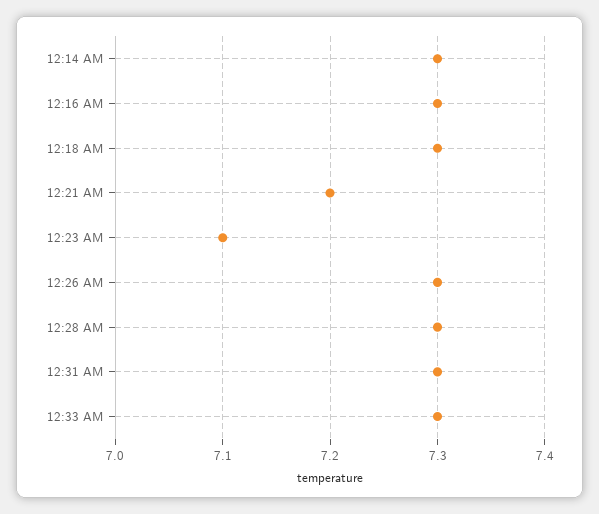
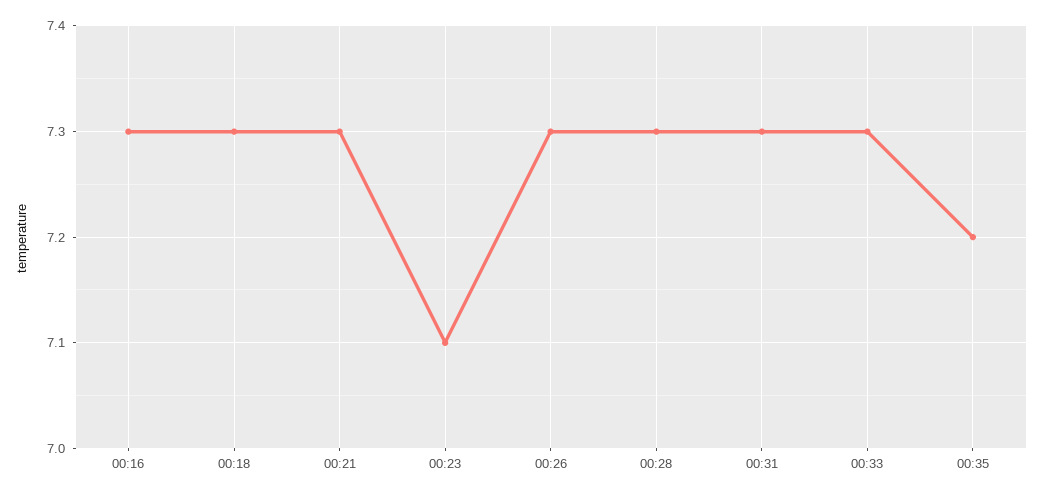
12:14 AM: 7.3 -> none
12:21 AM: 7.2 -> 7.3
00:35: none -> 7.2

